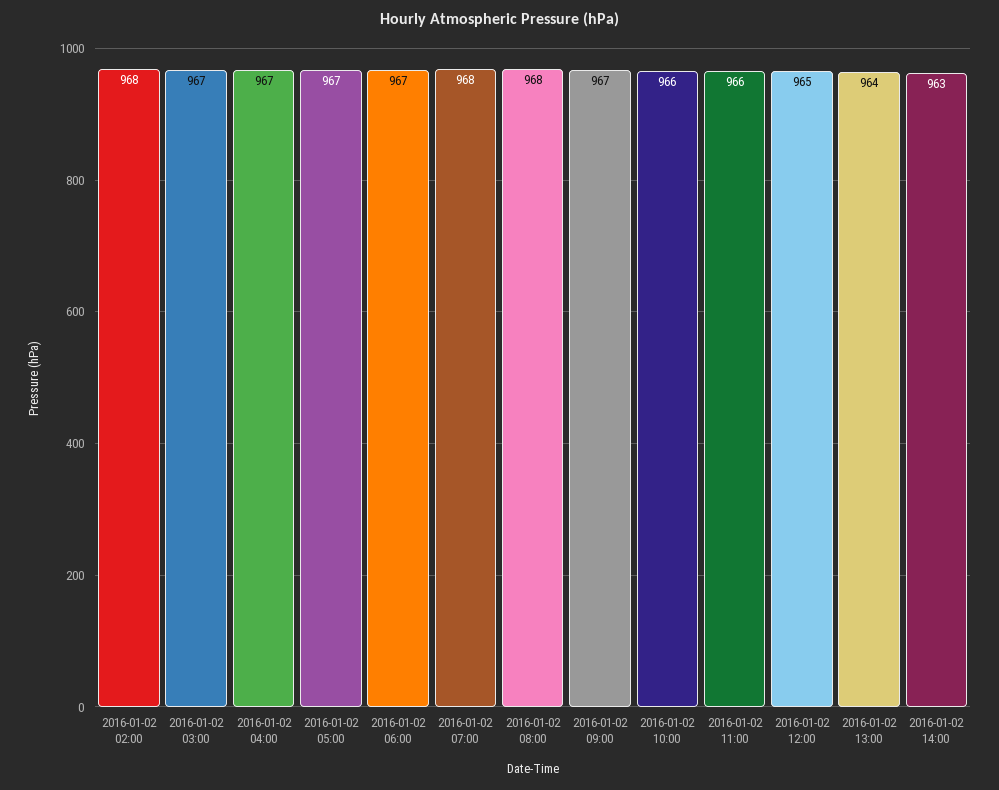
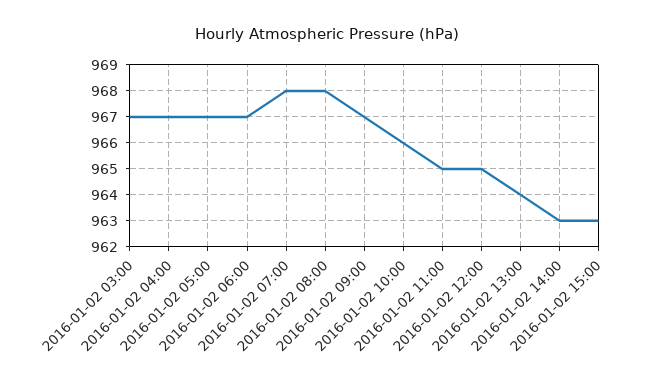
2016-01-02 02:00: 968 -> none
2016-01-02 11:00: 966 -> 965
2016-01-02 15:00: none -> 963

